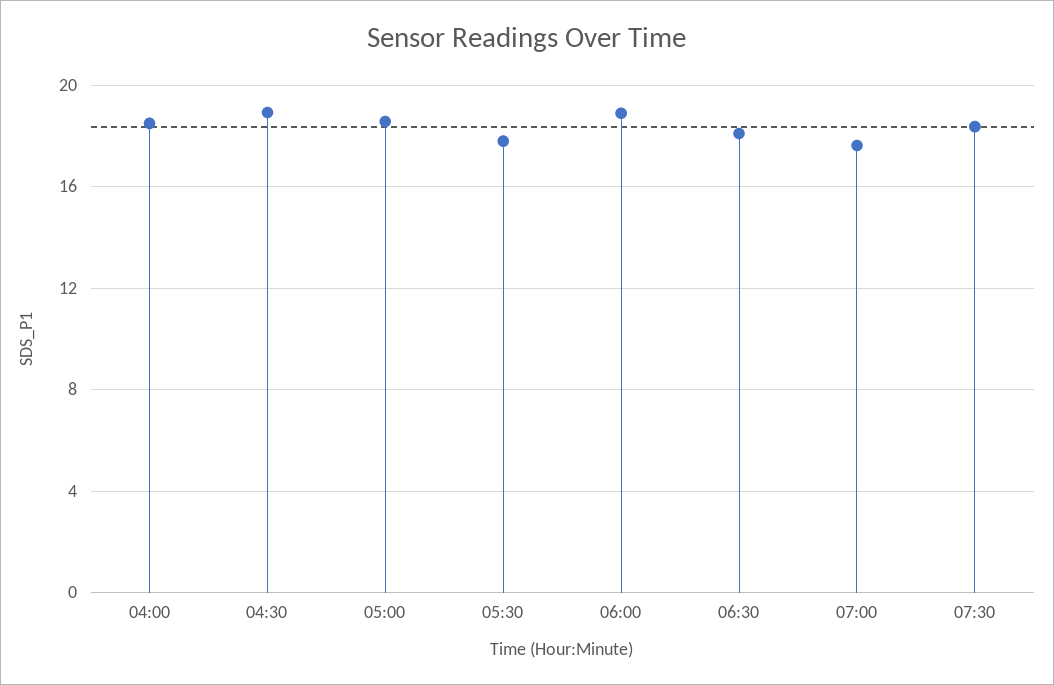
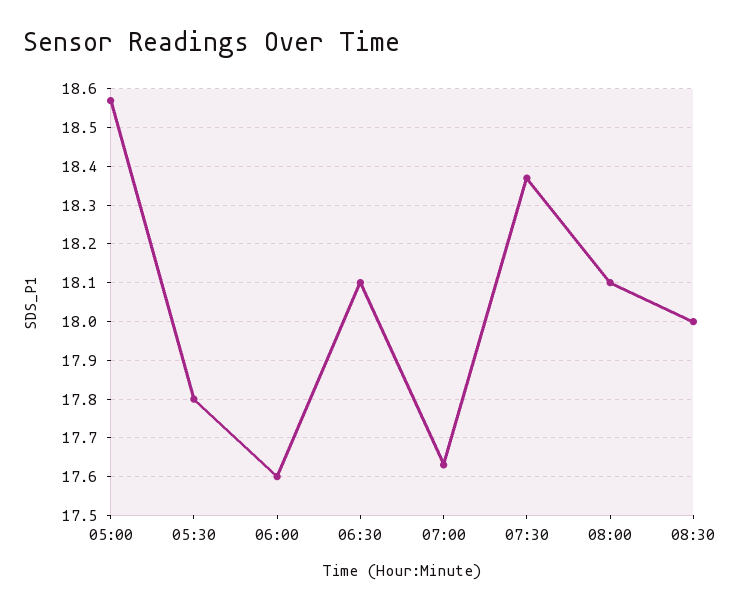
04:00: 18.5 -> none
04:30: 19 -> none
06:00: 19 -> 17.6
08:00: none -> 18.1
08:30: none -> 18

